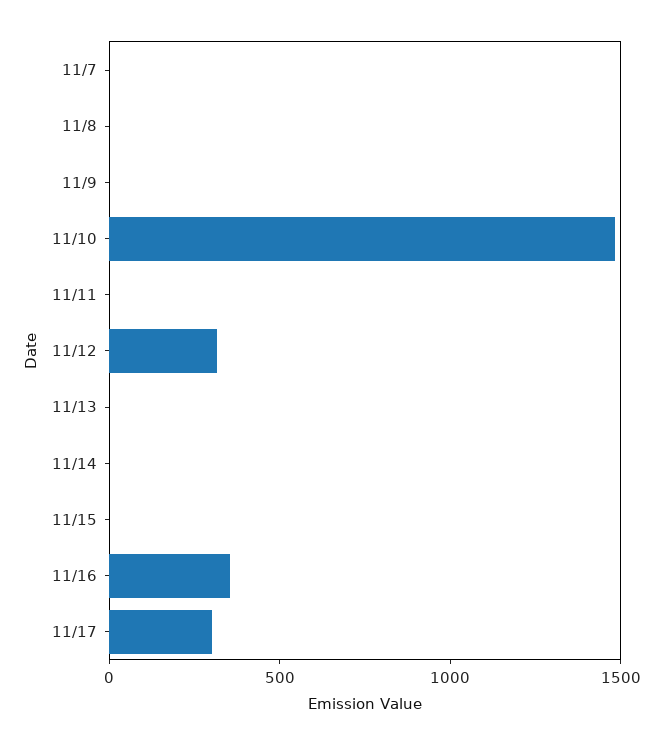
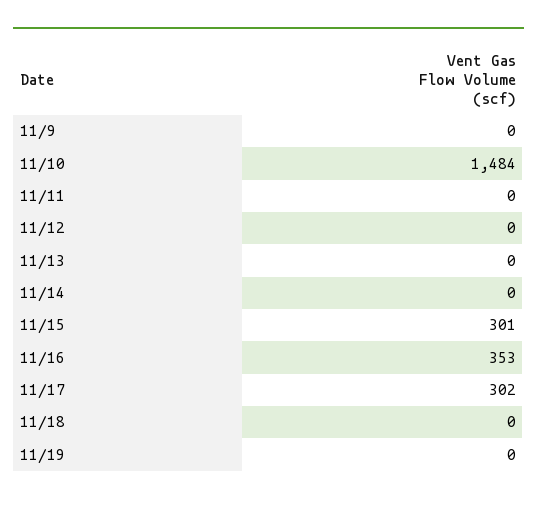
11/7: 0 -> none
11/8: 0 -> none
11/12: 300 -> 0
11/15: 0 -> 301
11/18: none -> 0
11/19: none -> 0

